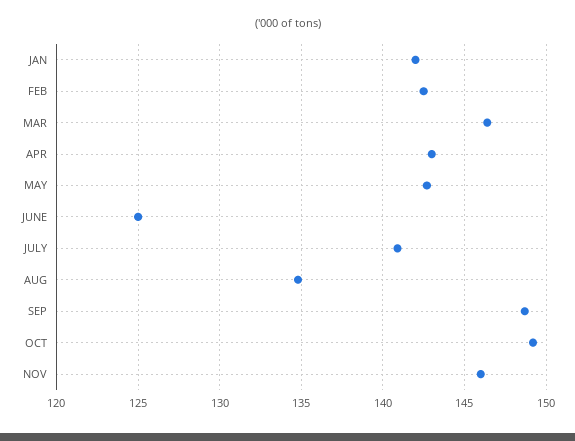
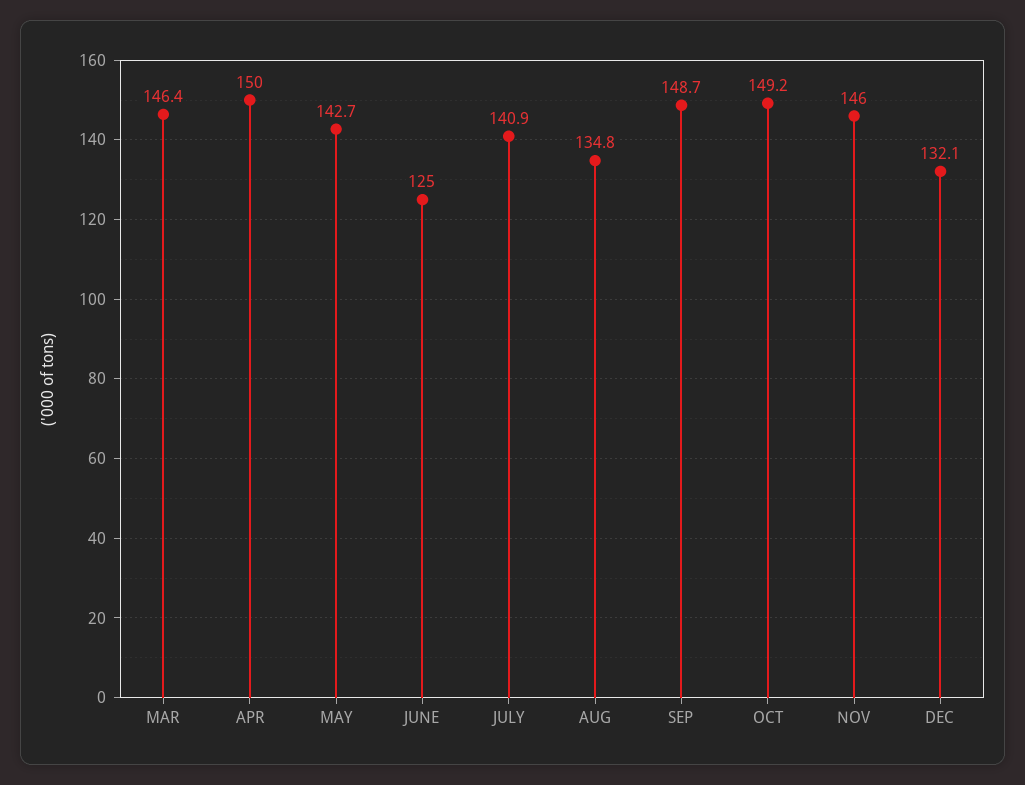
JAN: 142 -> none
FEB: 142.5 -> none
APR: 143 -> 150
DEC: none -> 132.1

